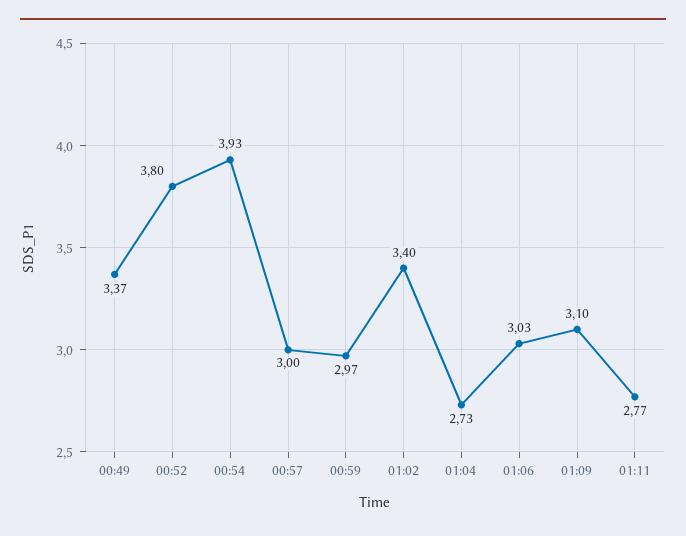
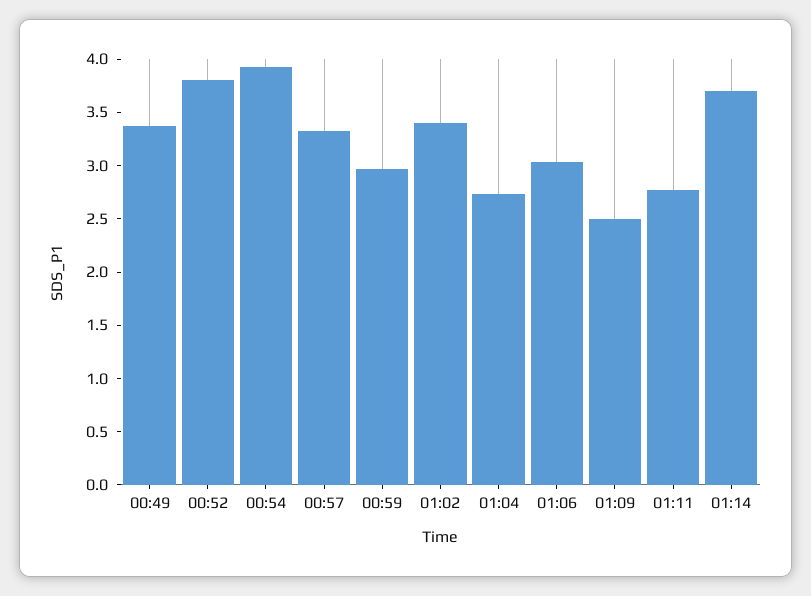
00:57: 3 -> 3.3
01:09: 3.1 -> 2.5
01:14: none -> 3.7

